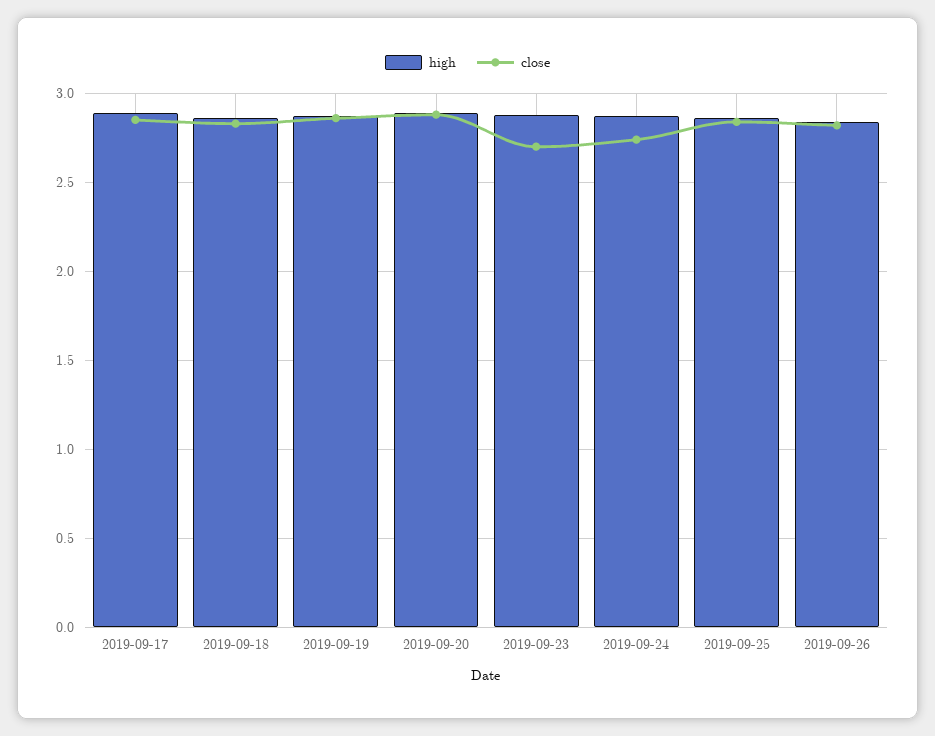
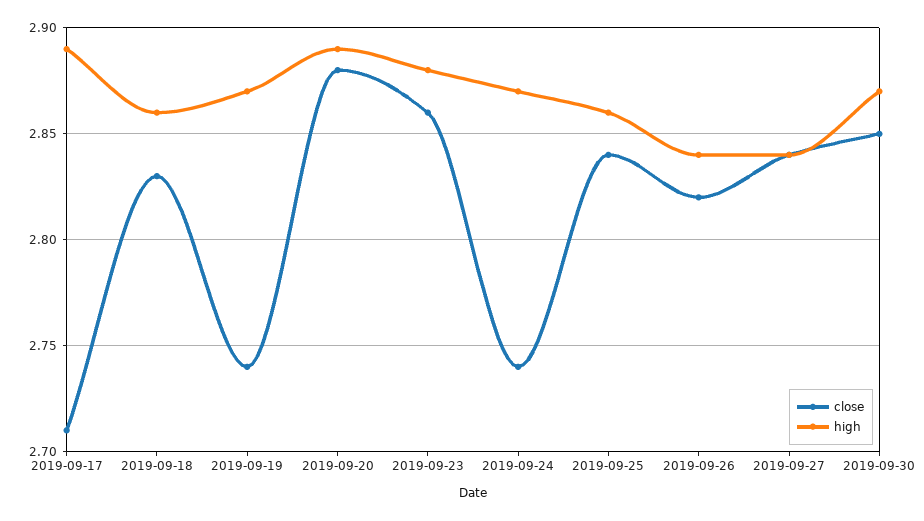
close, 2019-09-17: 2.85 -> 2.71
close, 2019-09-19: 2.85 -> 2.74
close, 2019-09-23: 2.7 -> 2.86
close, 2019-09-27: none -> 2.84
high, 2019-09-27: none -> 2.84
close, 2019-09-30: none -> 2.85
high, 2019-09-30: none -> 2.87

